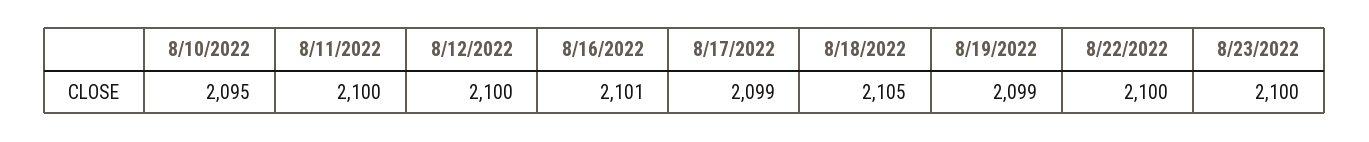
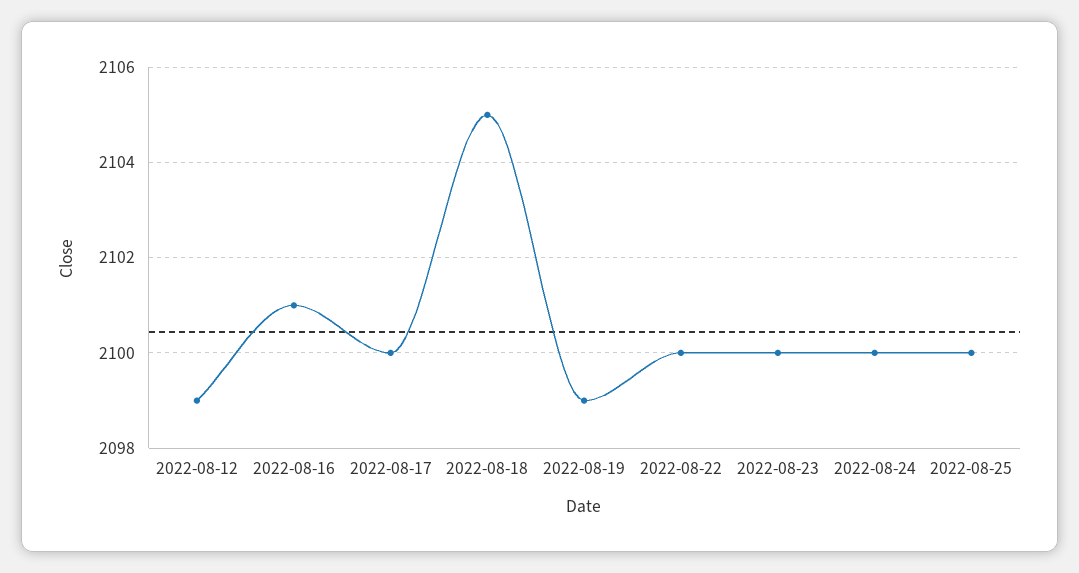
8/10/2022: 2095 -> none
8/11/2022: 2100 -> none
8/12/2022: 2100 -> 2099
8/17/2022: 2099 -> 2100
2022-08-24: none -> 2100
2022-08-25: none -> 2100

